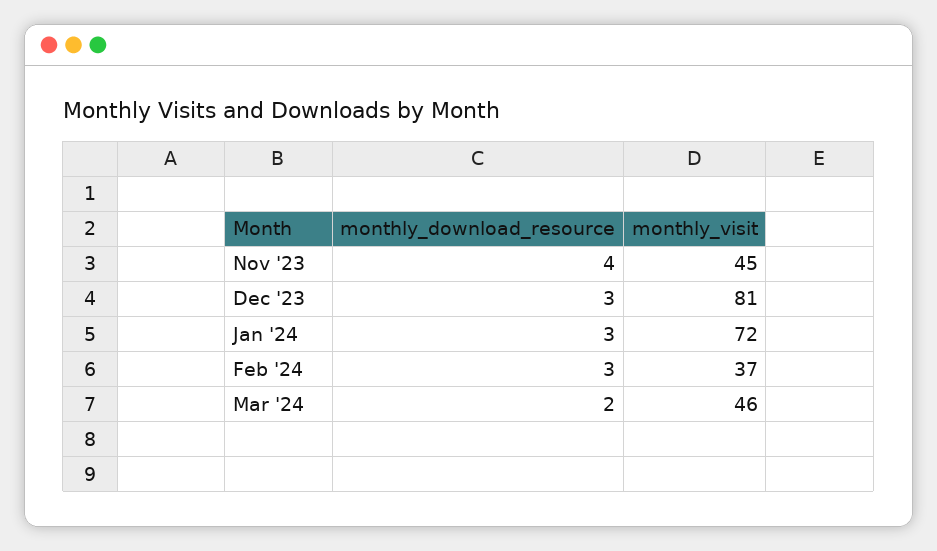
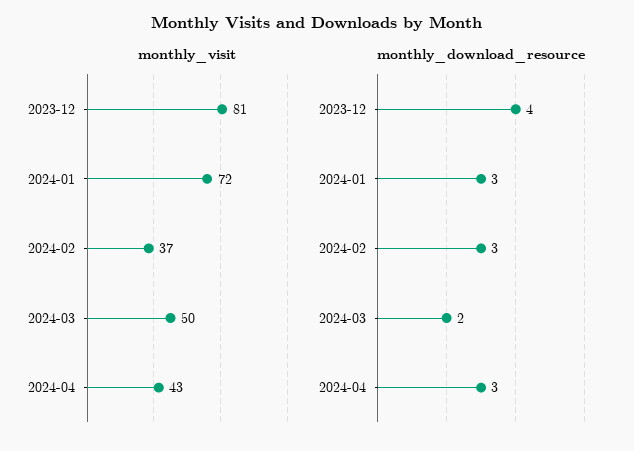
monthly_download_resource, Nov '23: 4 -> none
monthly_visit, Nov '23: 45 -> none
monthly_download_resource, Dec '23: 3 -> 4
monthly_visit, Mar '24: 46 -> 50
monthly_visit, 2024-04: none -> 43
monthly_download_resource, 2024-04: none -> 3

